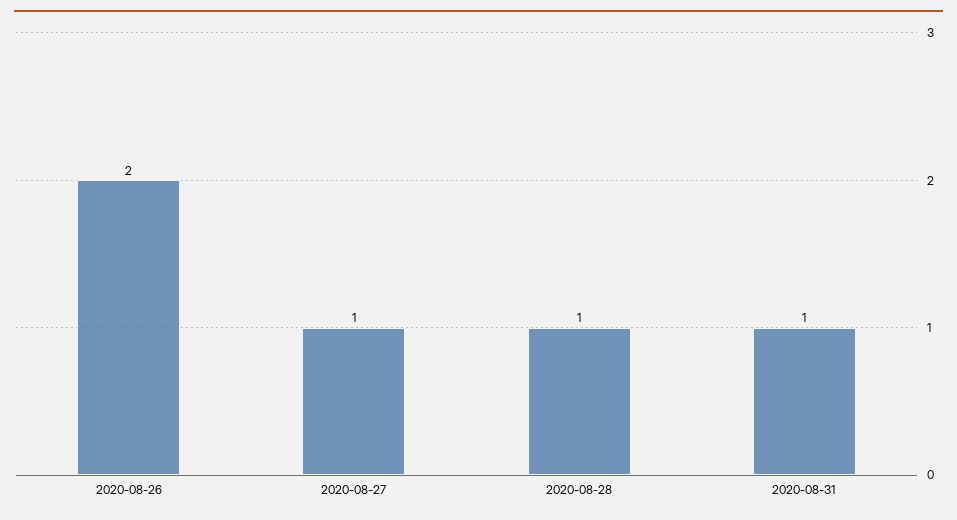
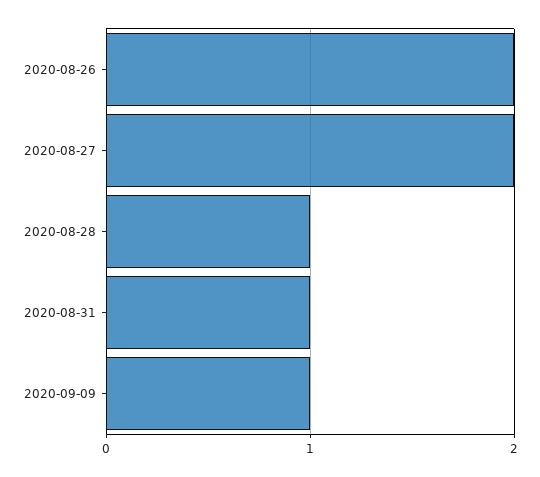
2020-08-27: 1 -> 2
2020-09-09: none -> 1

